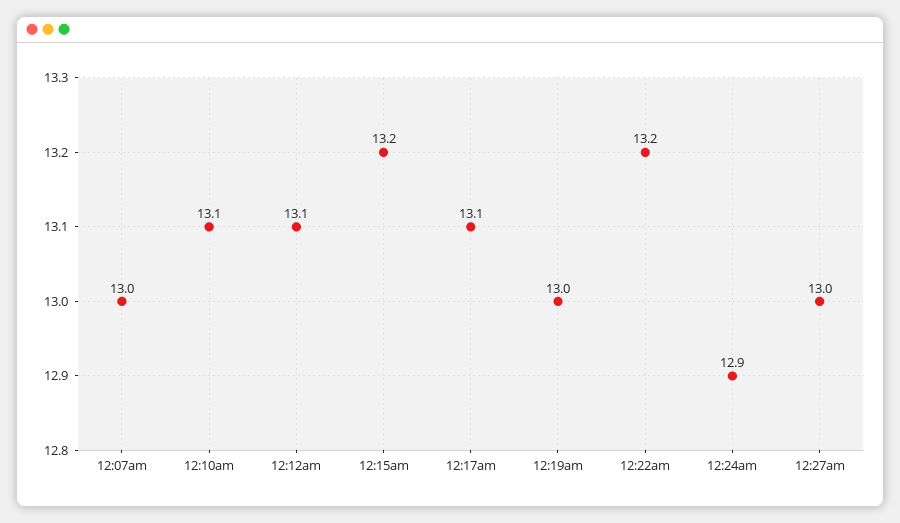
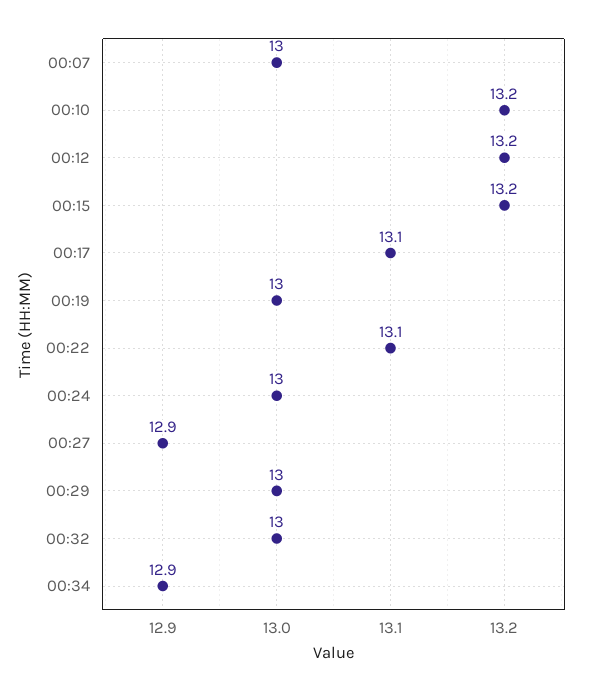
12:10am: 13.1 -> 13.2
12:12am: 13.1 -> 13.2
12:22am: 13.2 -> 13.1
12:24am: 12.9 -> 13
12:27am: 13 -> 12.9
00:29: none -> 13
00:32: none -> 13
00:34: none -> 12.9

